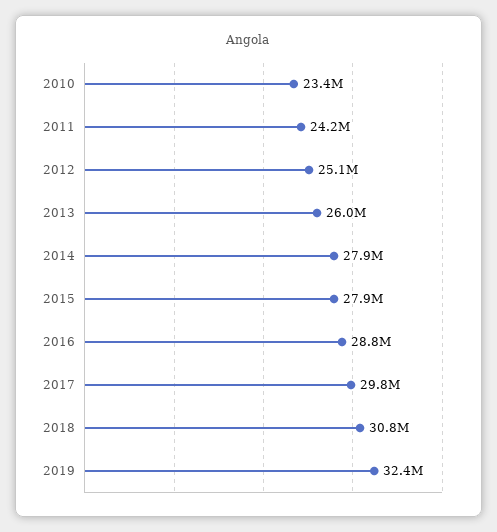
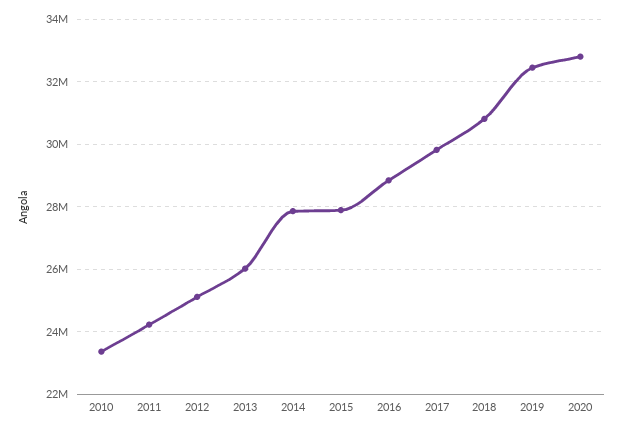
2020: none -> 32800000

